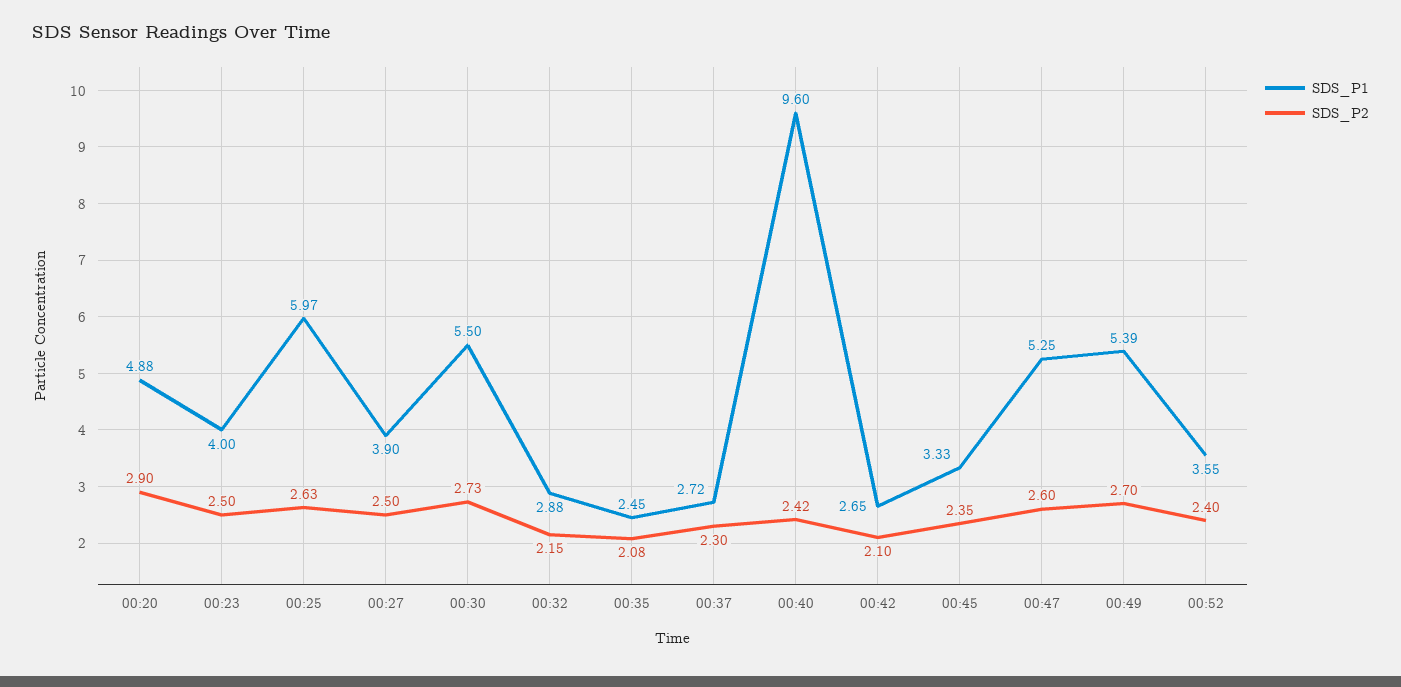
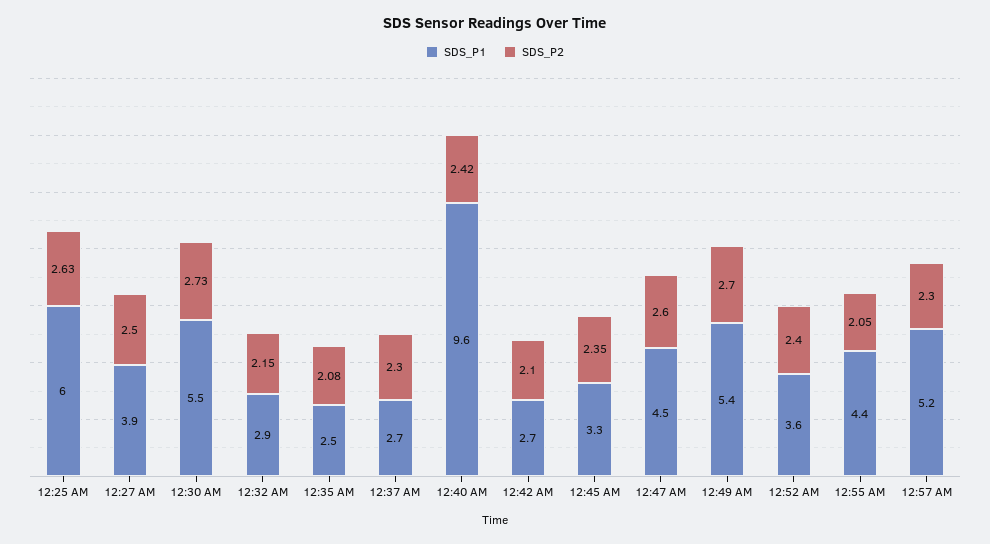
SDS_P1, 00:20: 4.88 -> none
SDS_P2, 00:20: 2.9 -> none
SDS_P1, 00:23: 4 -> none
SDS_P2, 00:23: 2.5 -> none
SDS_P1, 00:47: 5.25 -> 4.5
SDS_P1, 12:55 AM: none -> 4.4
SDS_P2, 12:55 AM: none -> 2.05
SDS_P1, 12:57 AM: none -> 5.2
SDS_P2, 12:57 AM: none -> 2.3

